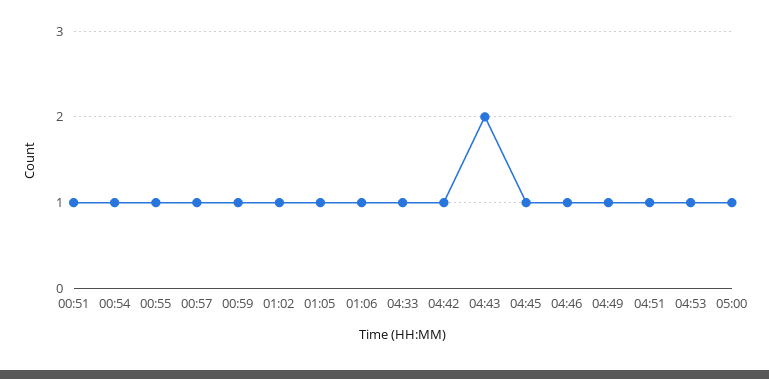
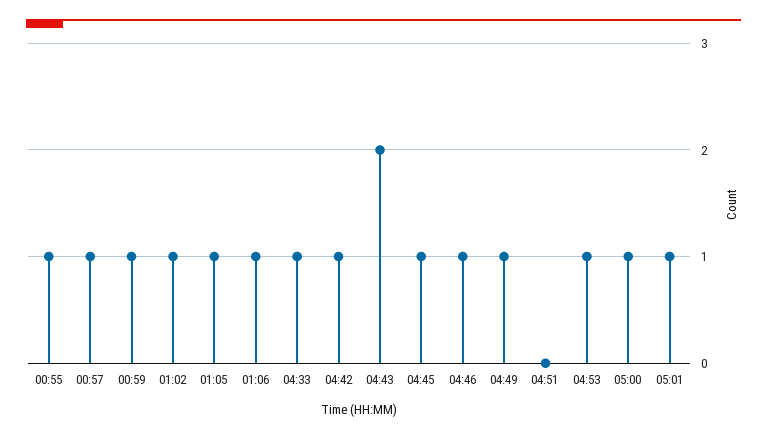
00:51: 1 -> none
00:54: 1 -> none
04:51: 1 -> 0
05:01: none -> 1

